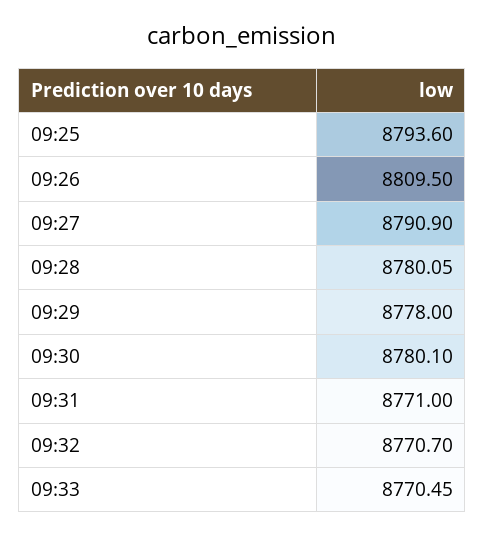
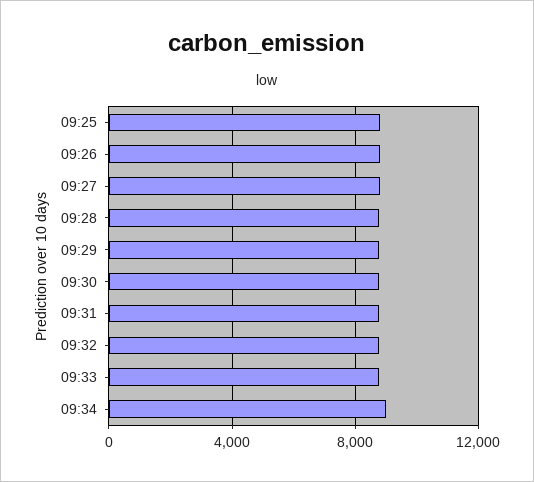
09:34: none -> 9000

